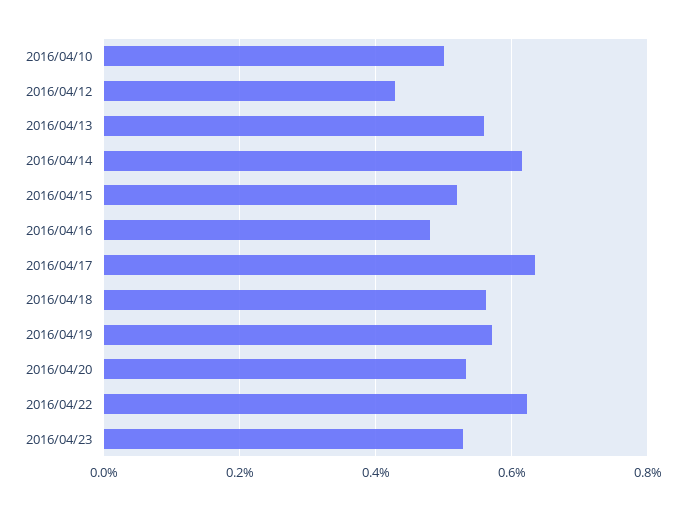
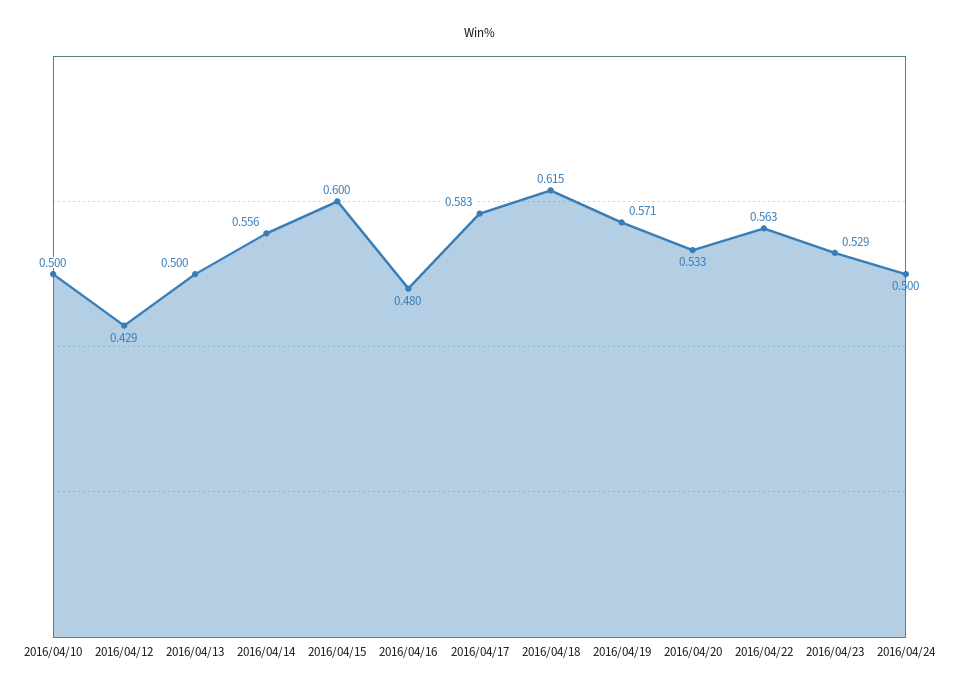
2016/04/13: 0.56 -> 0.5
2016/04/14: 0.62 -> 0.556
2016/04/15: 0.52 -> 0.6
2016/04/17: 0.64 -> 0.583
2016/04/18: 0.56 -> 0.615
2016/04/22: 0.62 -> 0.563
2016/04/24: none -> 0.5

